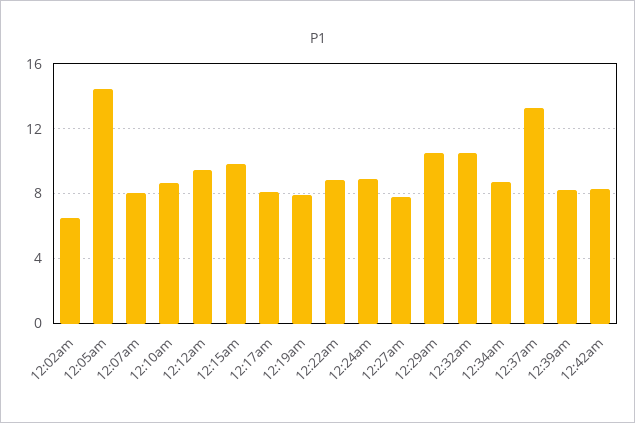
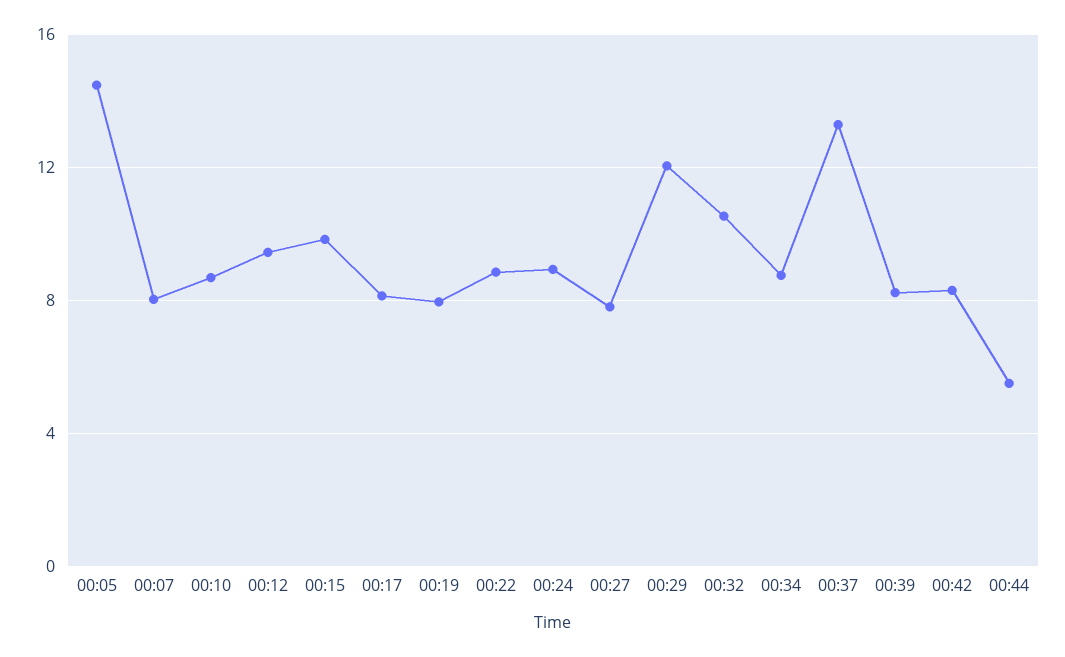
12:02am: 6.5 -> none
12:29am: 10.5 -> 12
00:44: none -> 5.5

